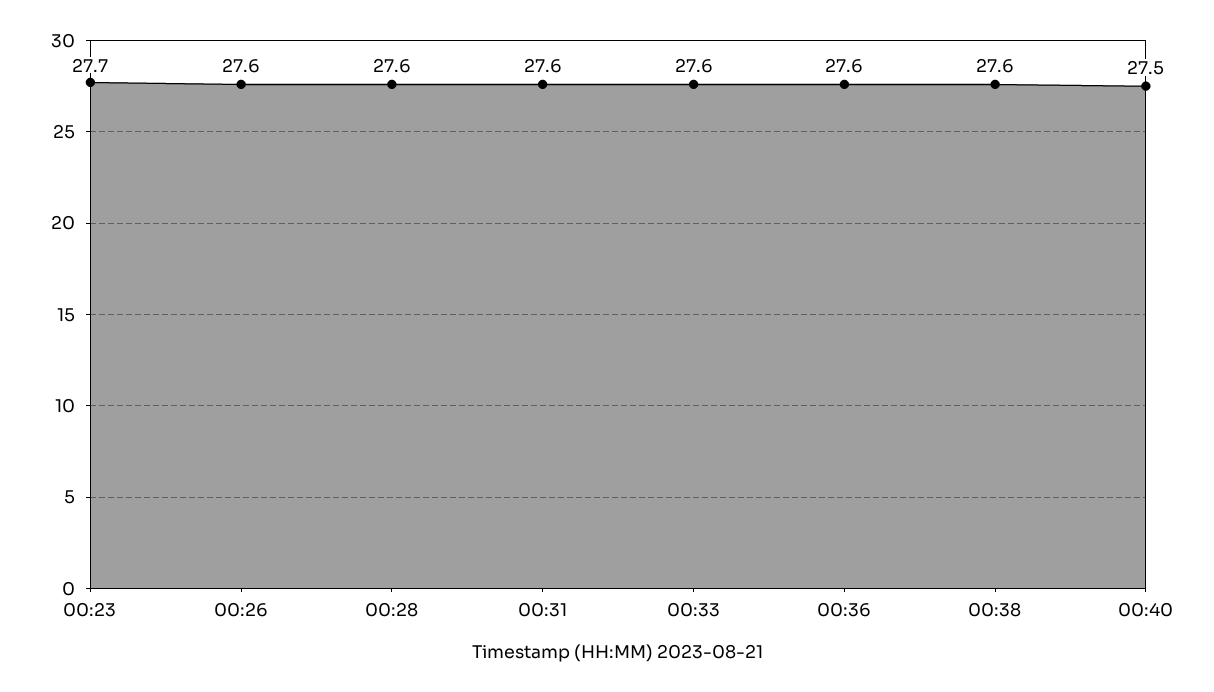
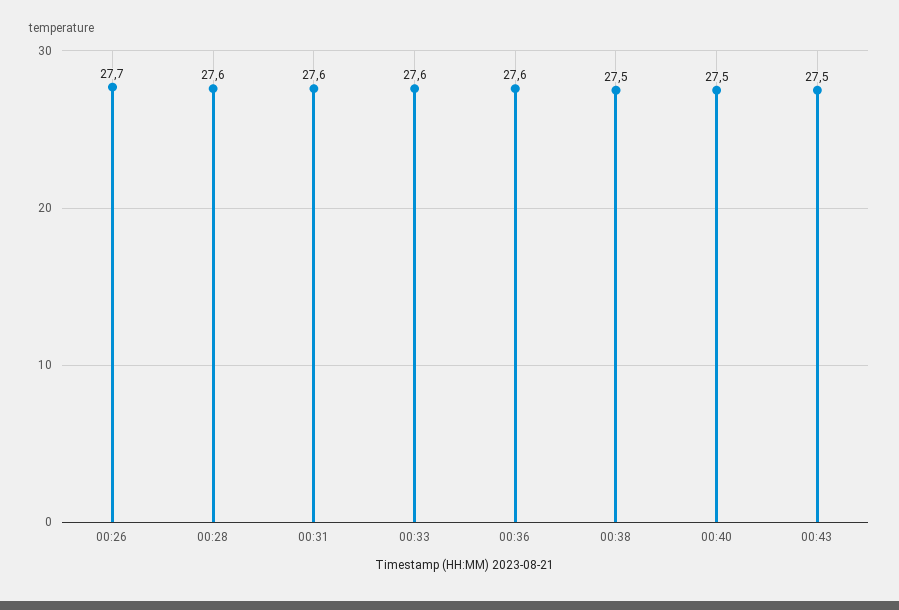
00:23: 27.7 -> none
00:26: 27.6 -> 27.7
00:38: 27.6 -> 27.5
00:43: none -> 27.5

